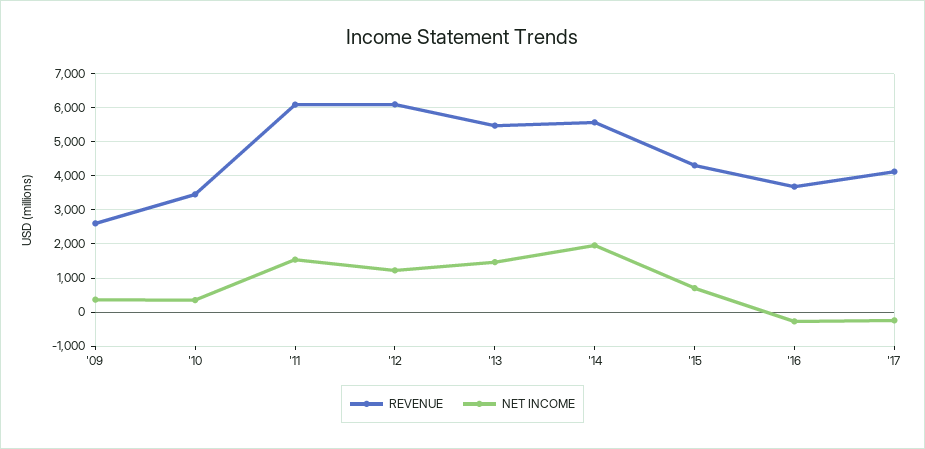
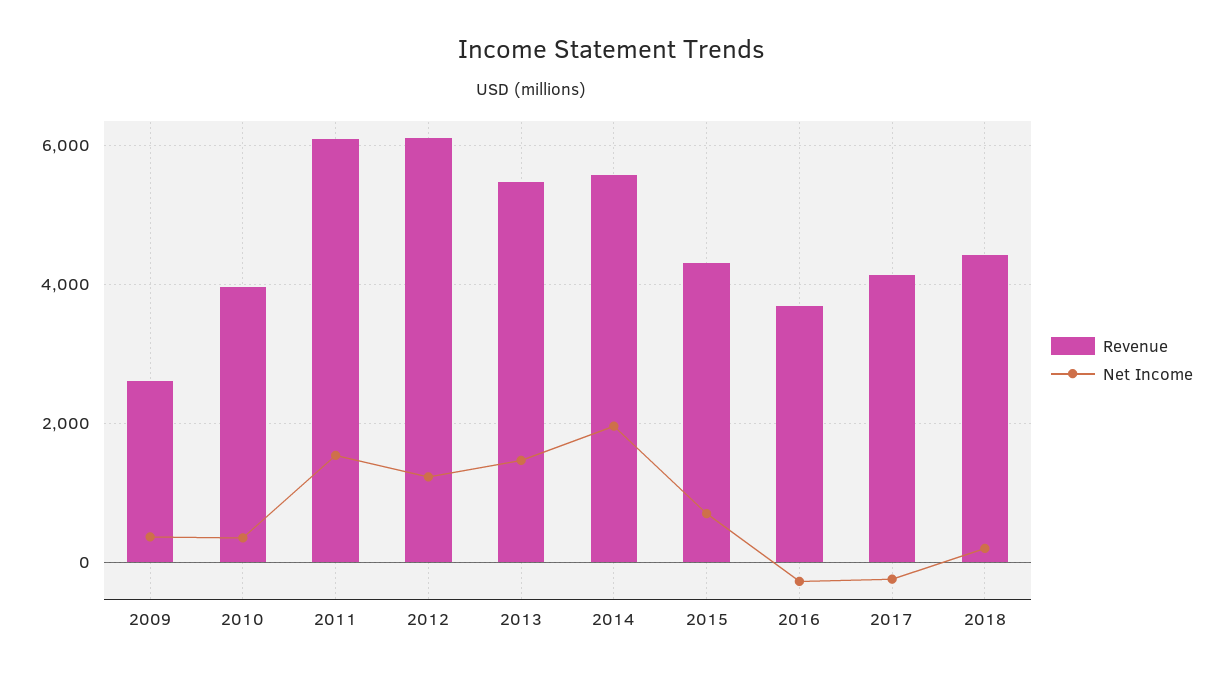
REVENUE, '10: 3400 -> 4000
REVENUE, 2018: none -> 4400
NET INCOME, 2018: none -> 200

